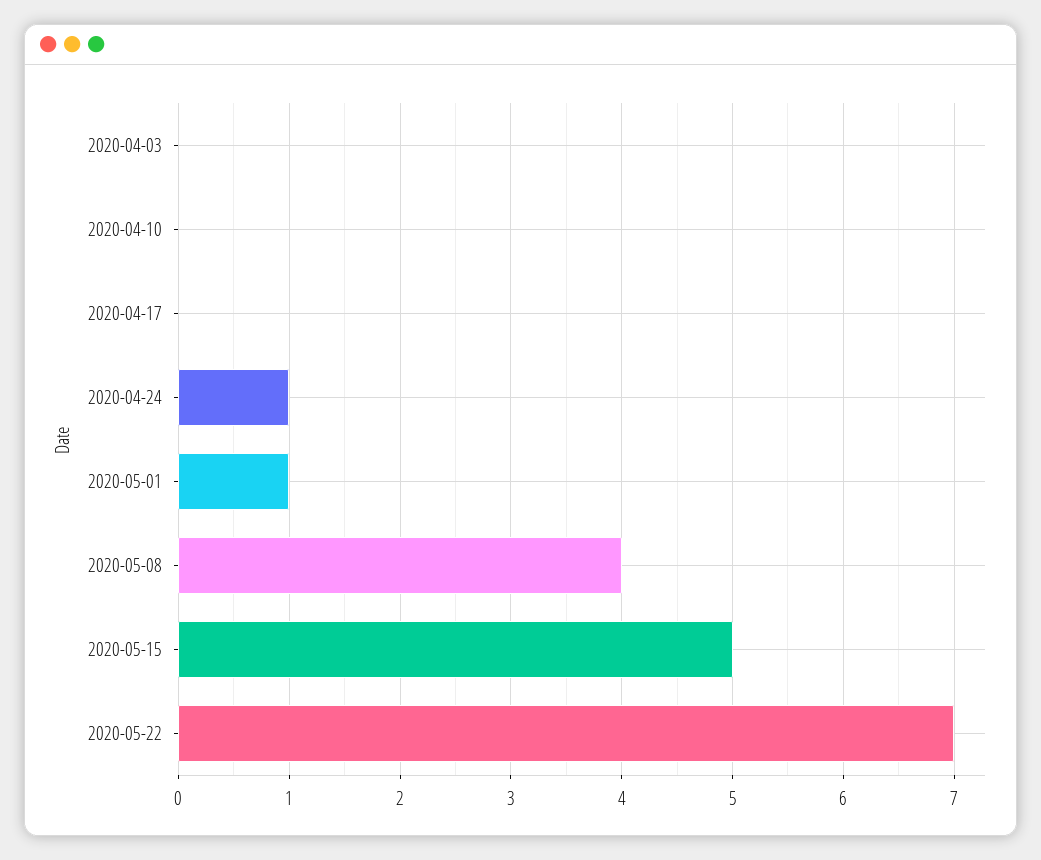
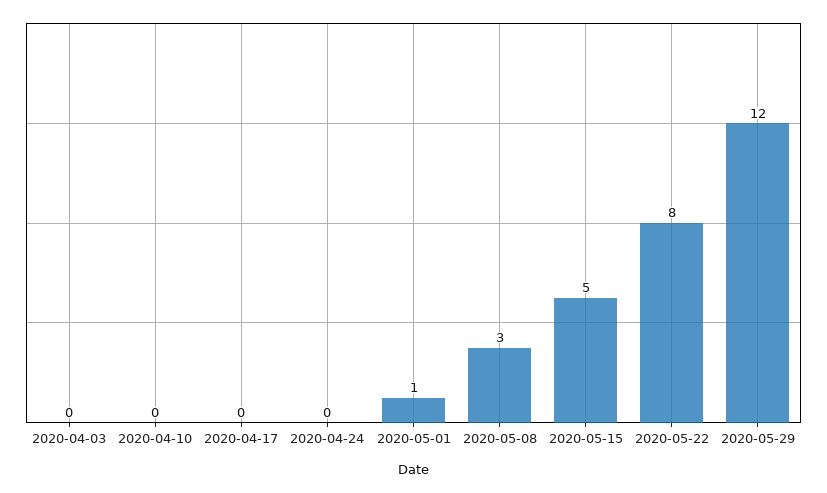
2020-04-24: 1 -> 0
2020-05-08: 4 -> 3
2020-05-22: 7 -> 8
2020-05-29: none -> 12

